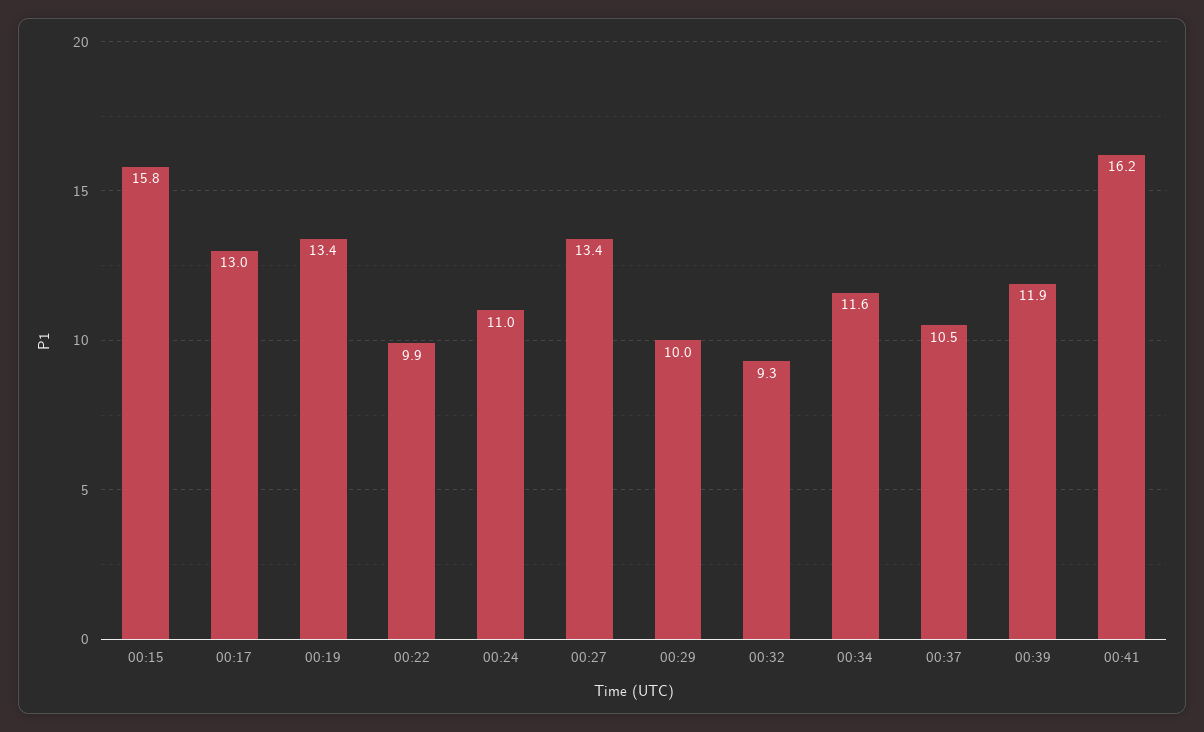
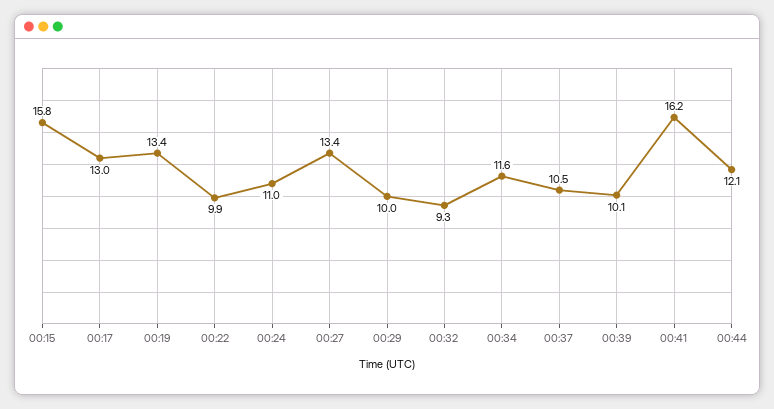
00:39: 11.9 -> 10.1
00:44: none -> 12.1

